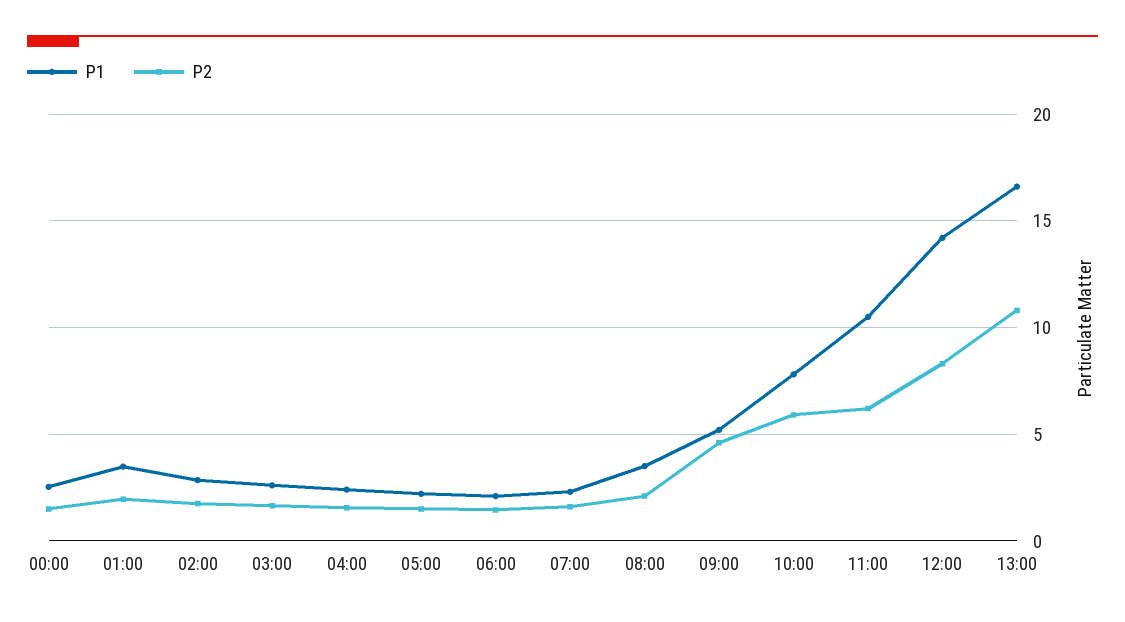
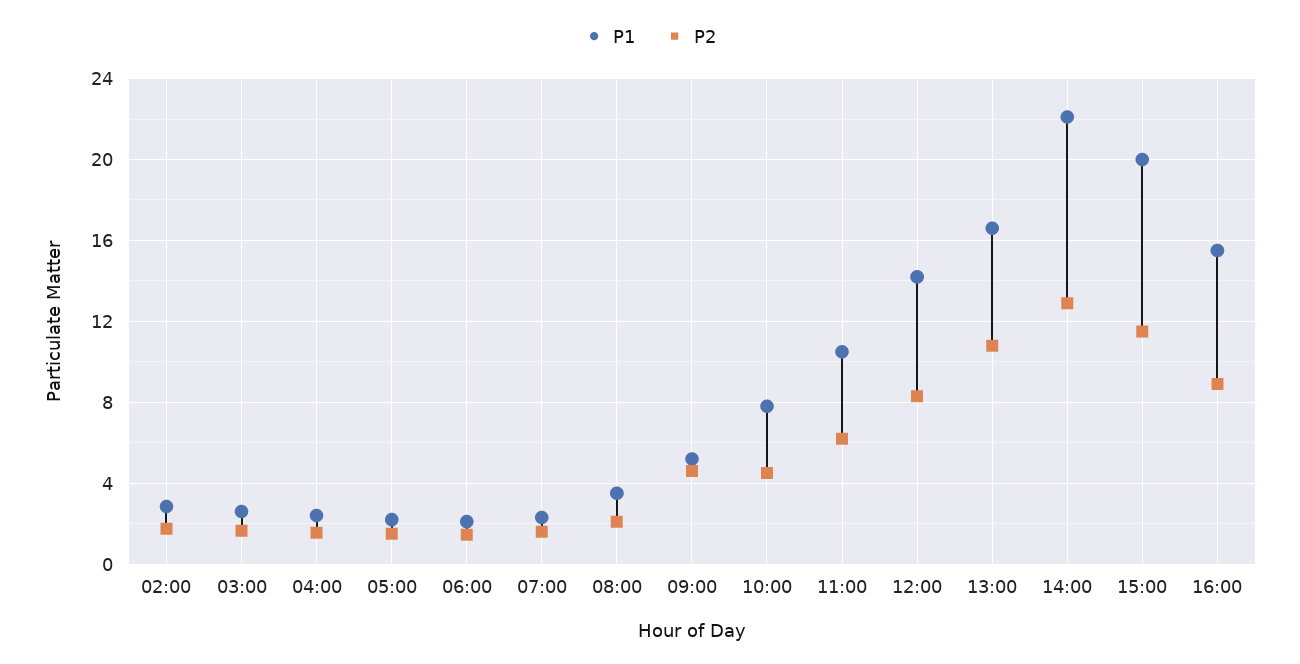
P1, 00:00: 2.5 -> none
P2, 00:00: 1.5 -> none
P1, 01:00: 3.5 -> none
P2, 01:00: 2 -> none
P2, 10:00: 6 -> 4.5
P1, 14:00: none -> 22
P2, 14:00: none -> 13
P1, 15:00: none -> 20
P2, 15:00: none -> 11.5
P1, 16:00: none -> 15.5
P2, 16:00: none -> 9

